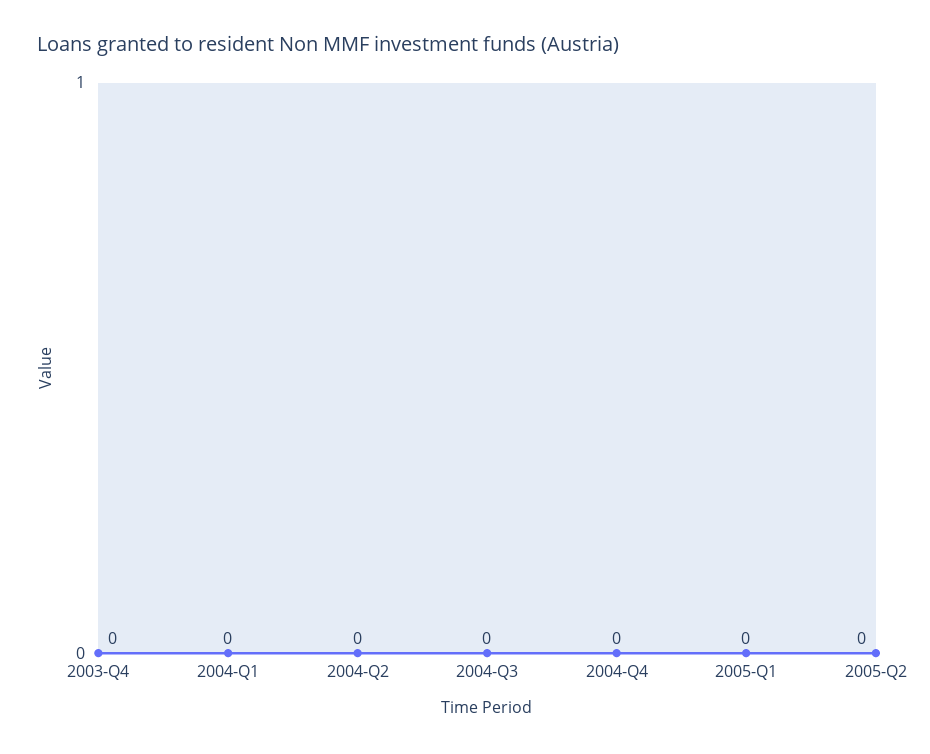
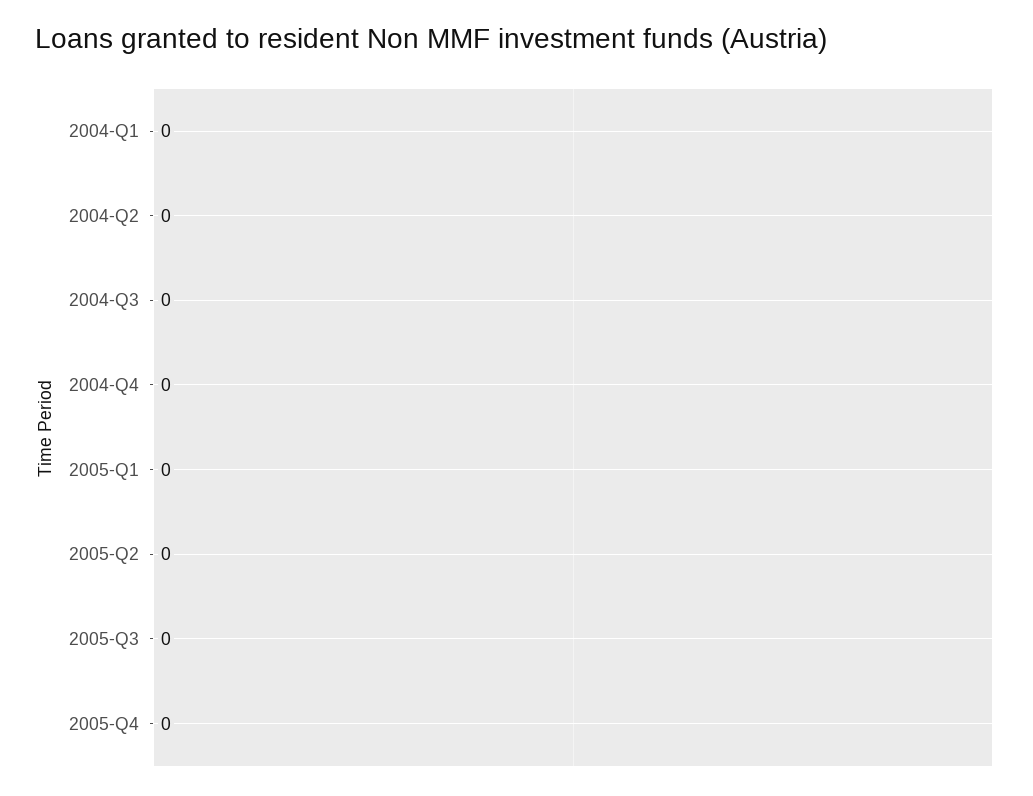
2003-Q4: 0 -> none
2005-Q3: none -> 0
2005-Q4: none -> 0

